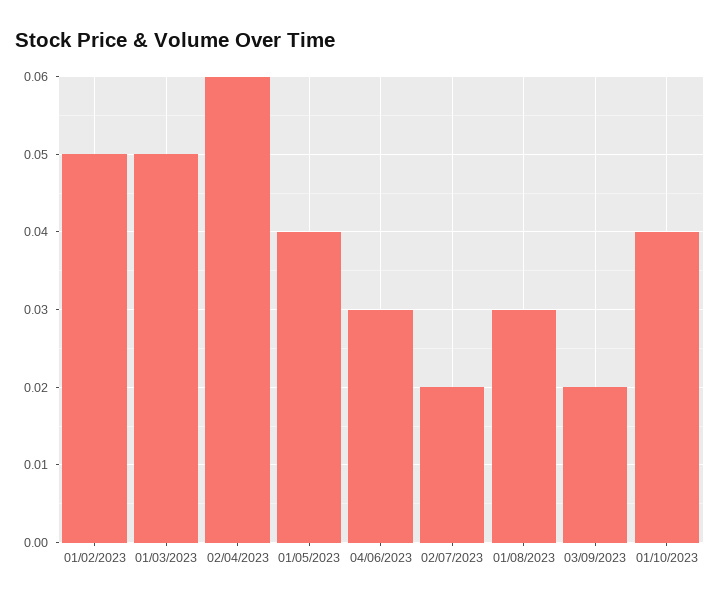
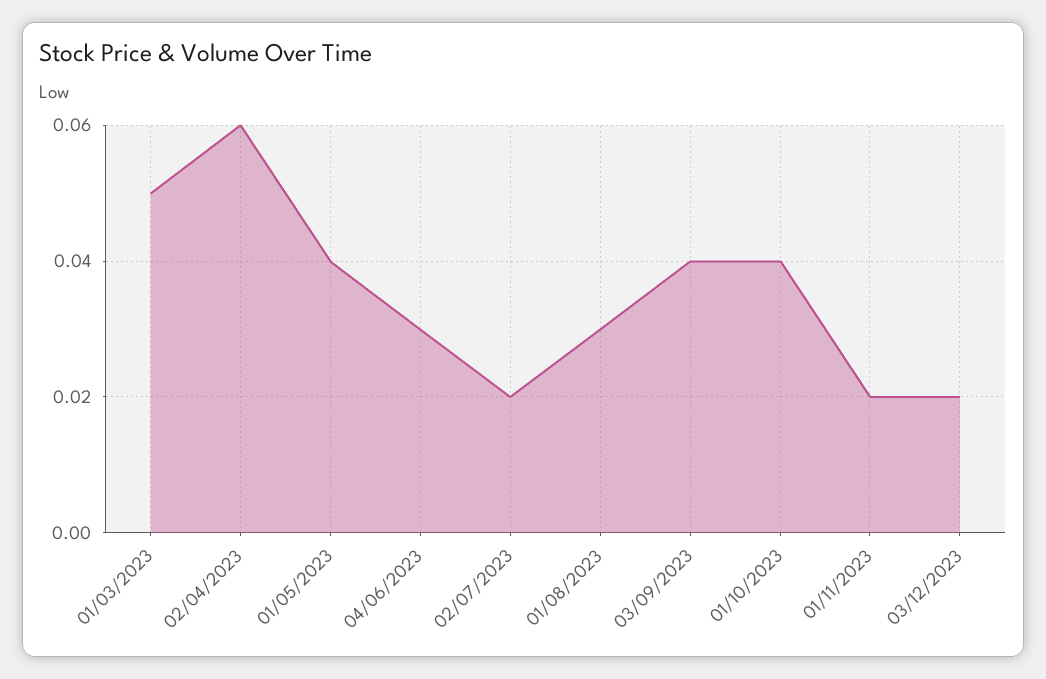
01/02/2023: 0.05 -> none
03/09/2023: 0.02 -> 0.04
01/11/2023: none -> 0.02
03/12/2023: none -> 0.02

